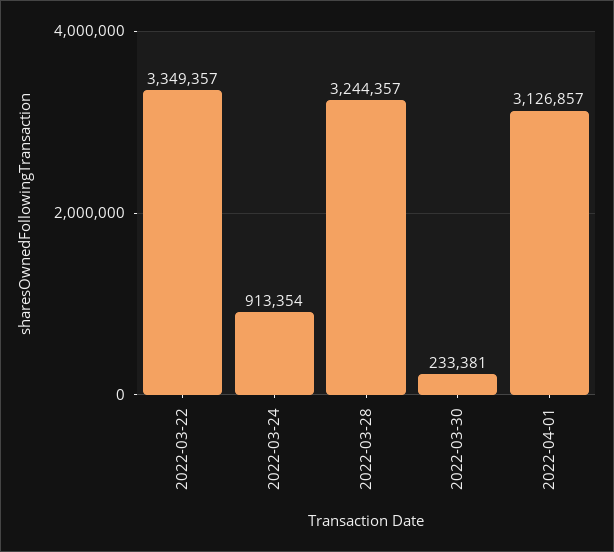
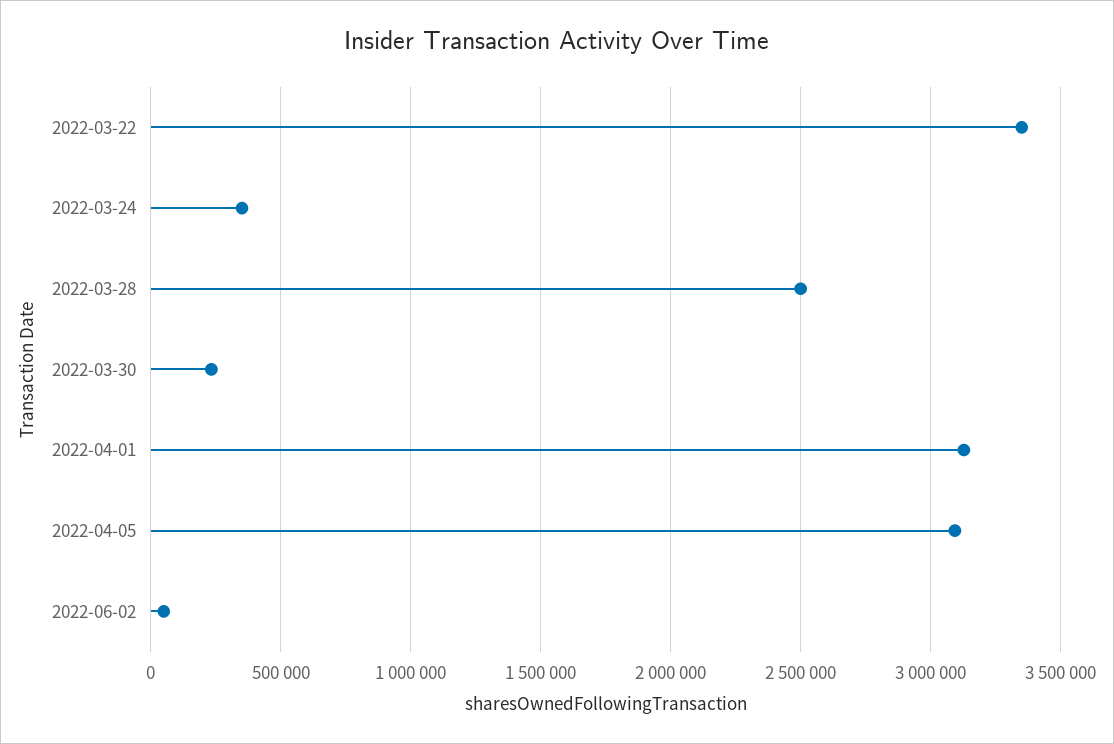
2022-03-24: 913354 -> 350000
2022-03-28: 3244357 -> 2500000
2022-04-05: none -> 3100000
2022-06-02: none -> 50000

